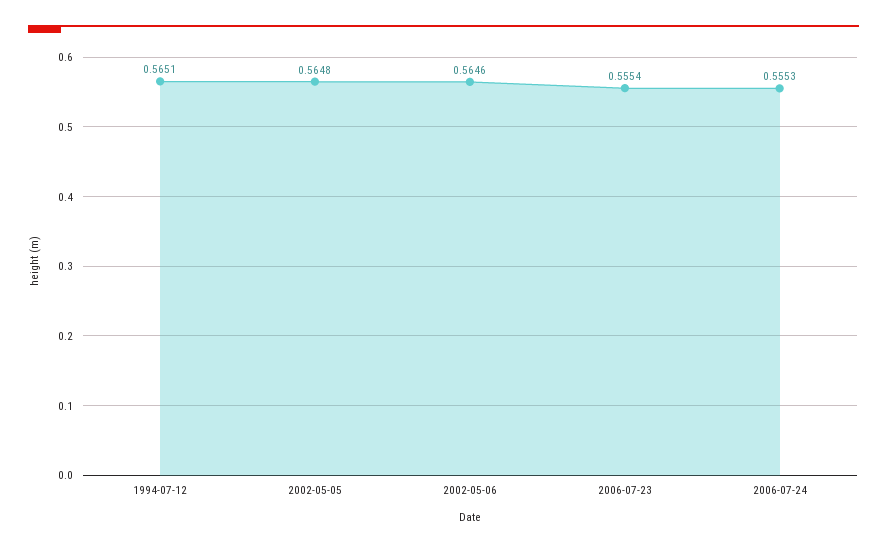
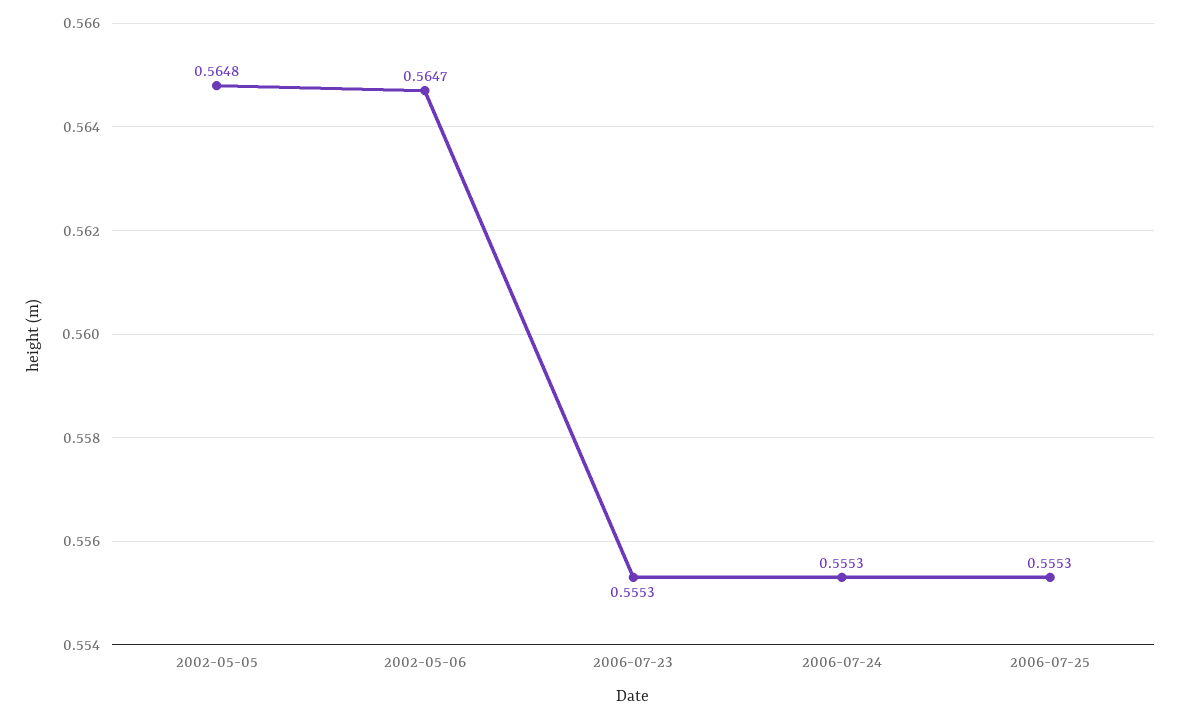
1994-07-12: 0.5651 -> none
2002-05-06: 0.5646 -> 0.5647
2006-07-23: 0.5554 -> 0.5553
2006-07-25: none -> 0.5553

